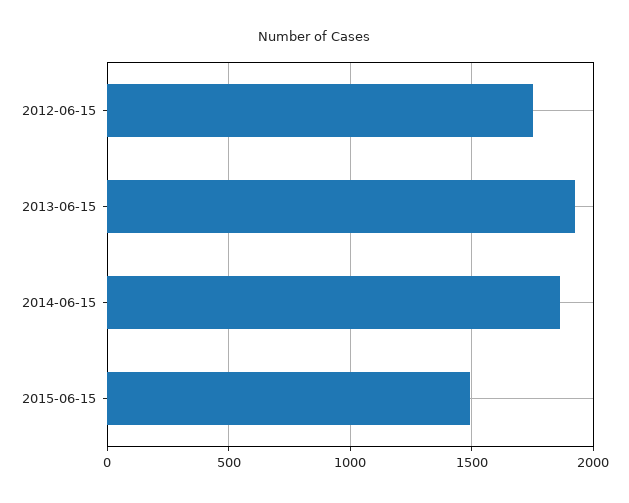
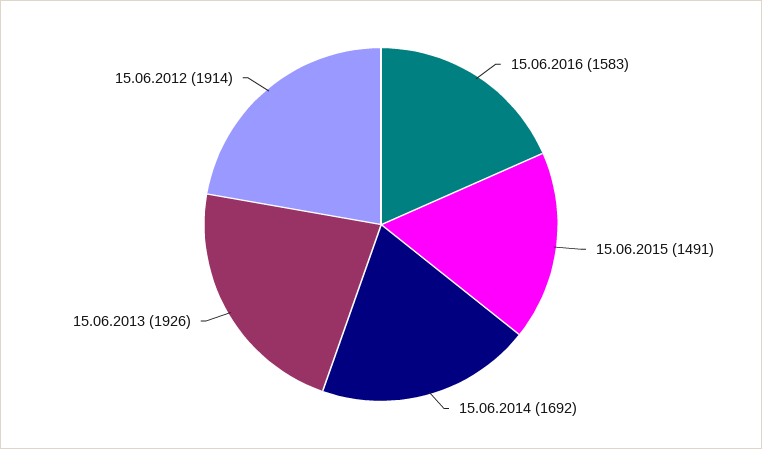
2012-06-15: 1750 -> 1914
2014-06-15: 1850 -> 1692
15.06.2016: none -> 1583

